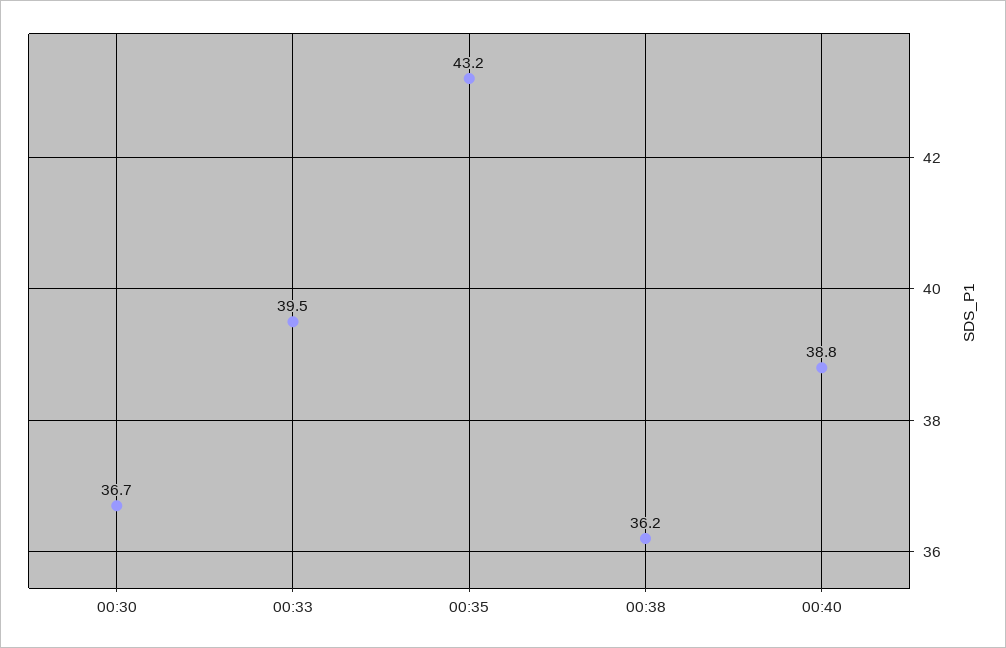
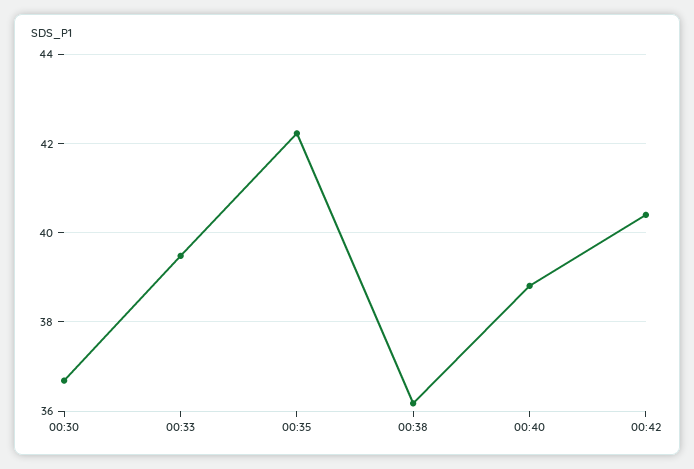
00:35: 43.2 -> 42.2
00:42: none -> 40.4

